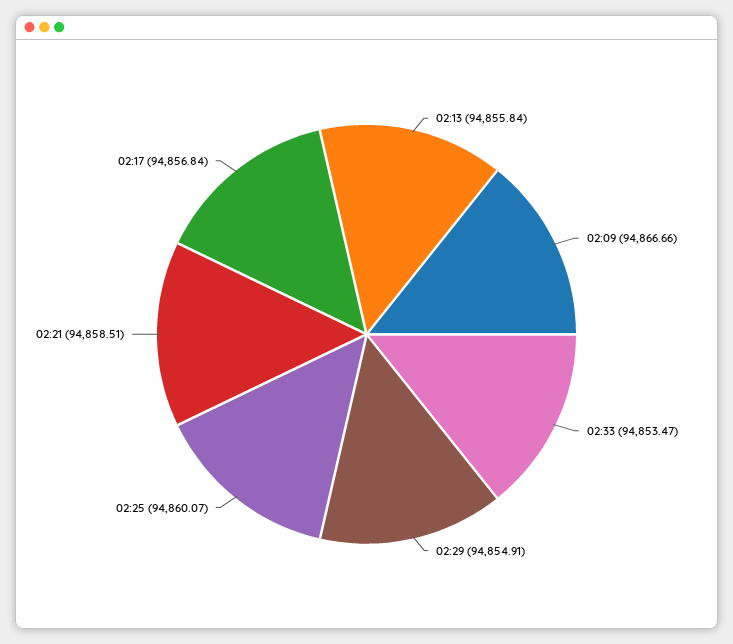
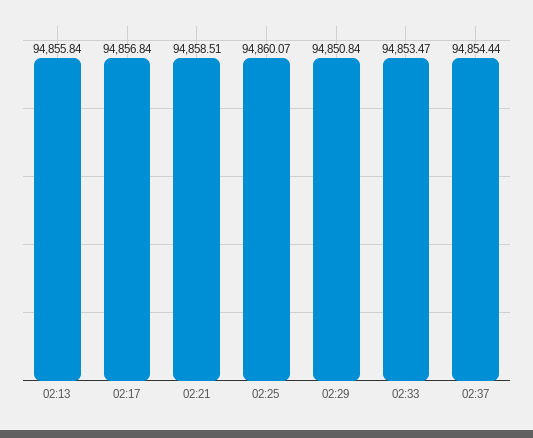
02:09: 94866.66 -> none
02:29: 94854.91 -> 94850.84
02:37: none -> 94854.44

